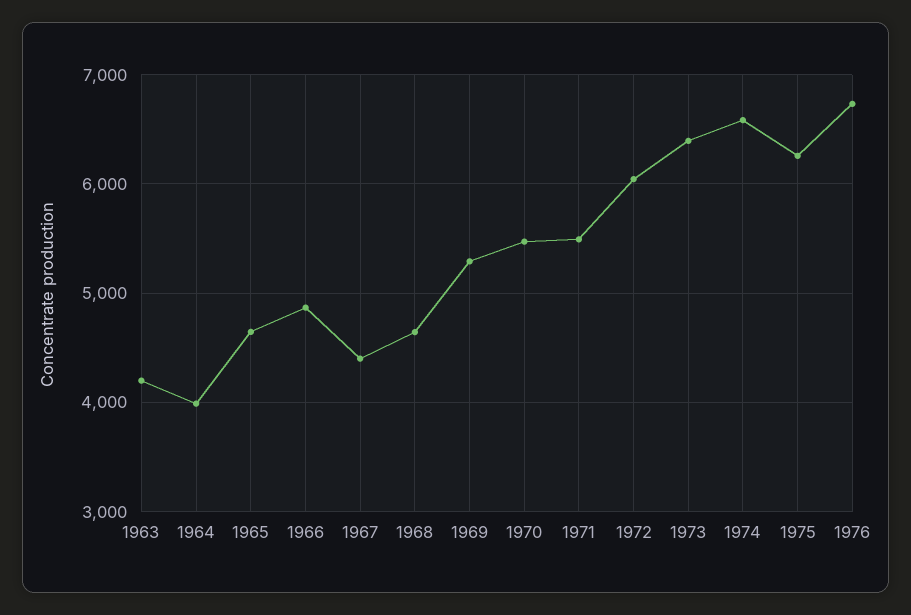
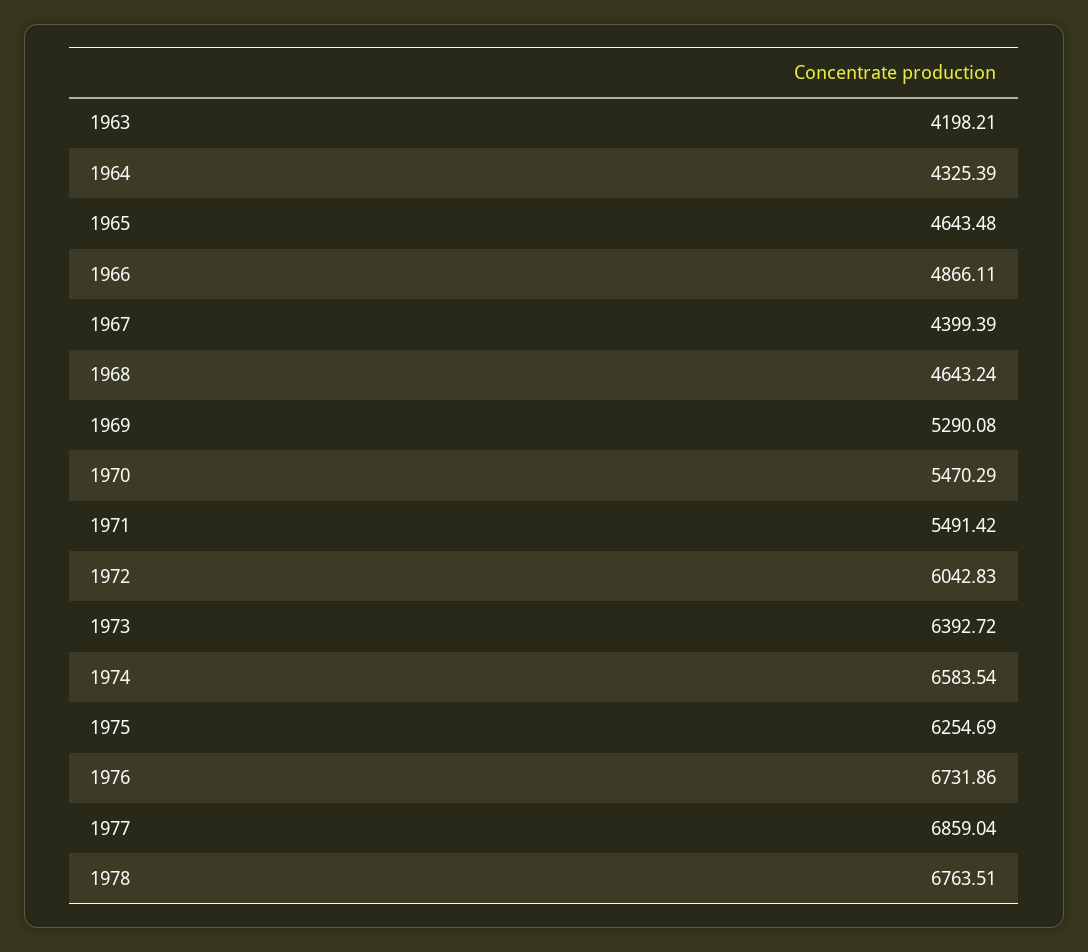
1964: 4000 -> 4325.39
1977: none -> 6859.04
1978: none -> 6763.51

